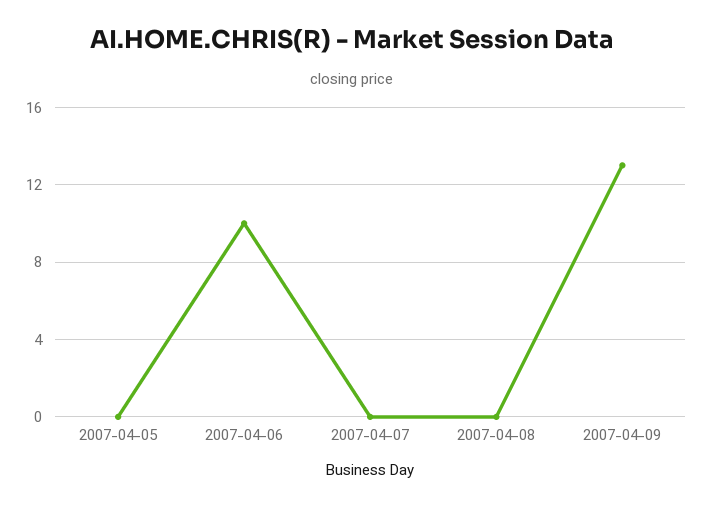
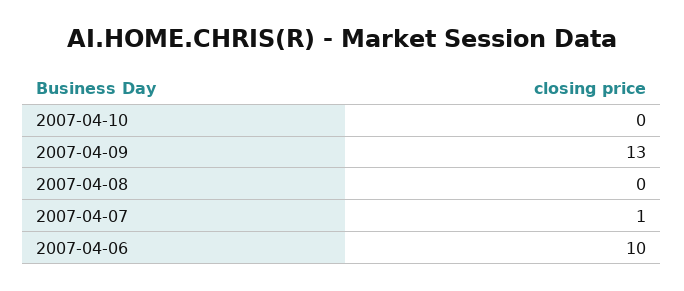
2007-04-05: 0 -> none
2007-04-07: 0 -> 1
2007-04-10: none -> 0

